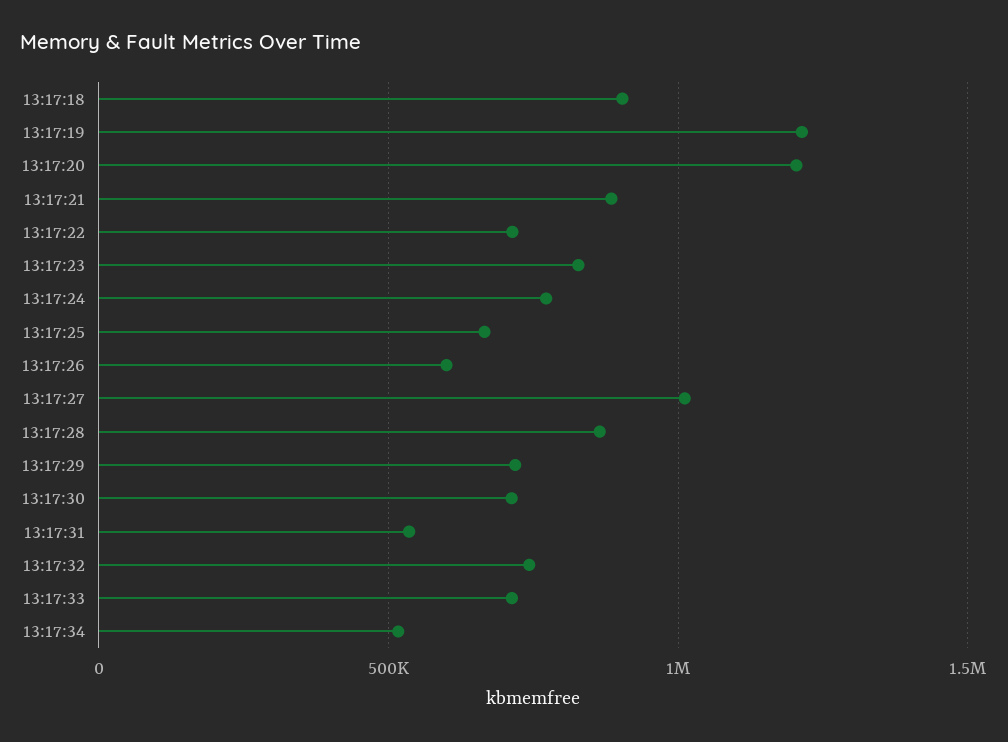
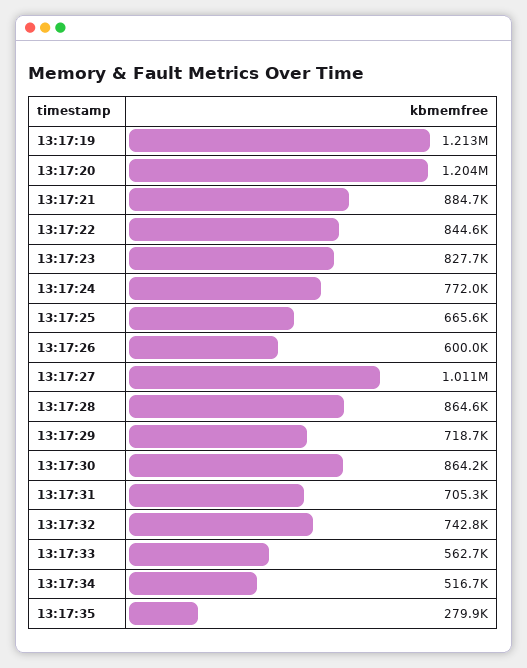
13:17:18: 900000 -> none
13:17:22: 700000 -> 844600
13:17:30: 700000 -> 864200
13:17:31: 550000 -> 705300
13:17:33: 700000 -> 562700
13:17:35: none -> 279900

